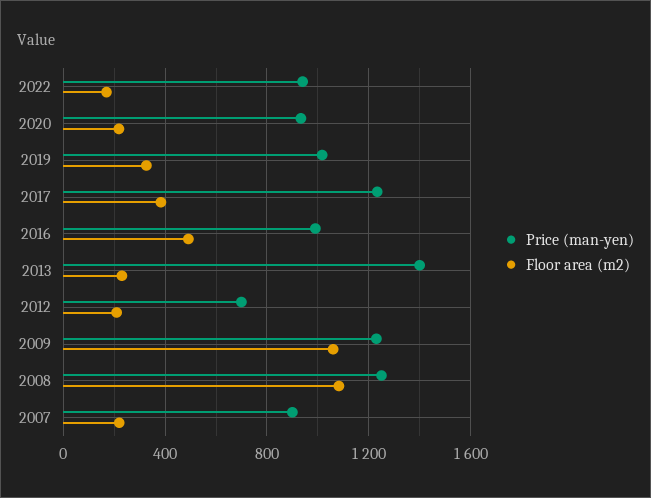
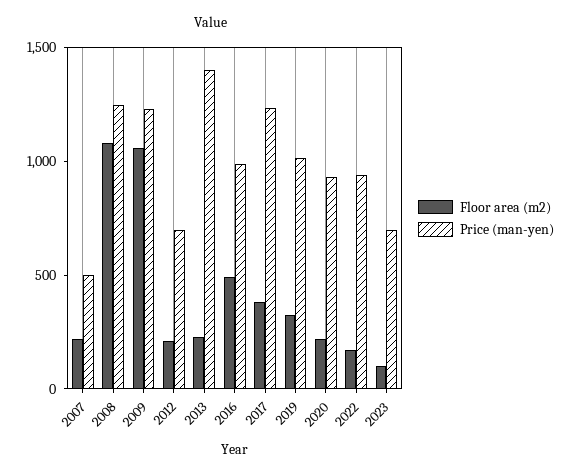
Price (man-yen), 2007: 900 -> 500
Floor area (m2), 2023: none -> 100
Price (man-yen), 2023: none -> 700

